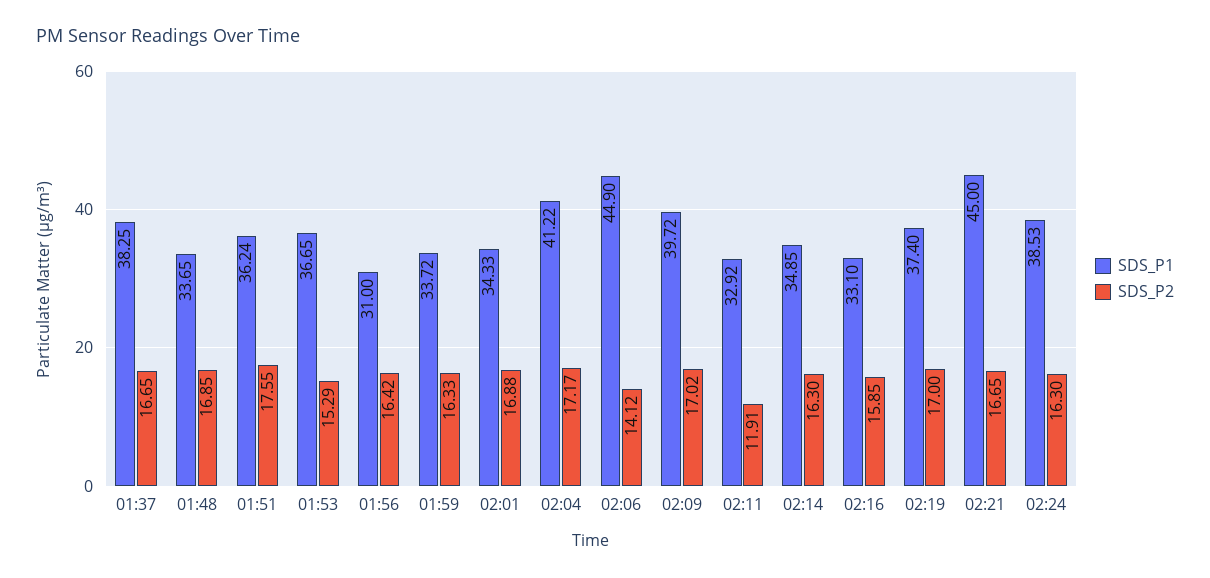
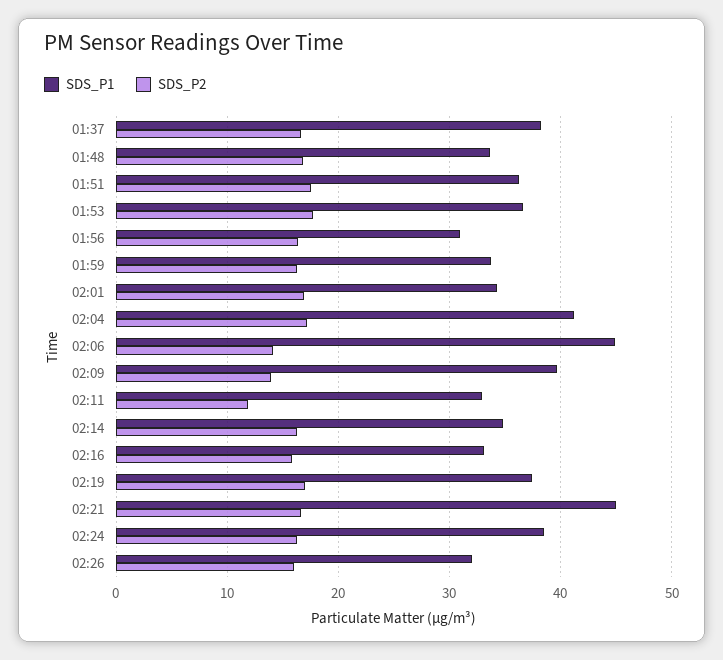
SDS_P2, 01:53: 15.29 -> 18
SDS_P2, 02:09: 17.02 -> 14
SDS_P1, 02:26: none -> 32
SDS_P2, 02:26: none -> 16

